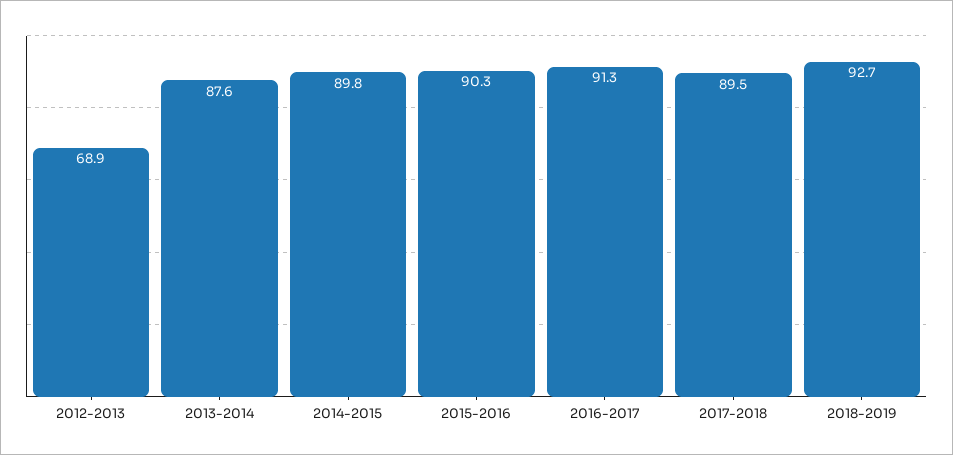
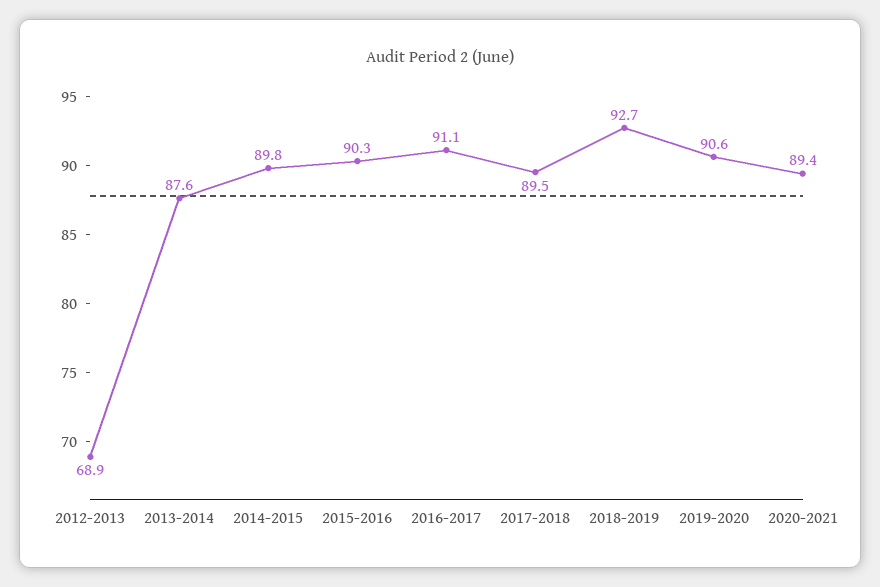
2016-2017: 91.3 -> 91.1
2019-2020: none -> 90.6
2020-2021: none -> 89.4

